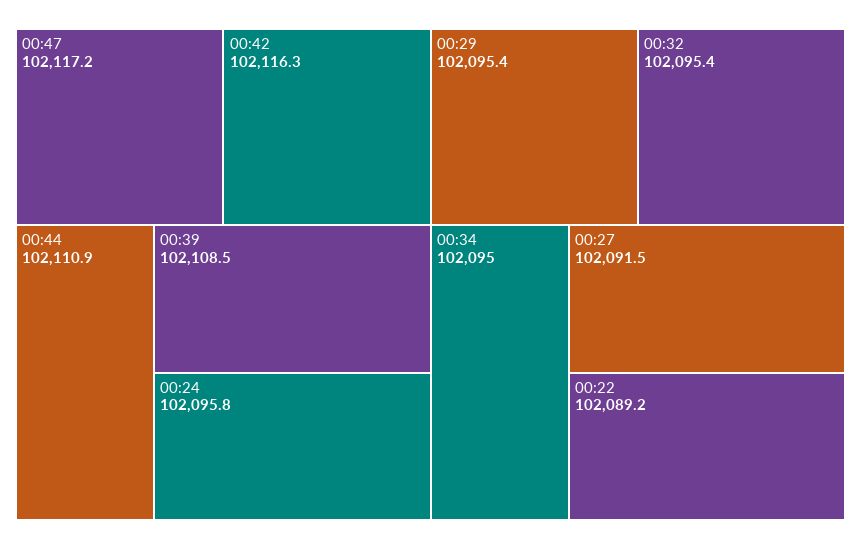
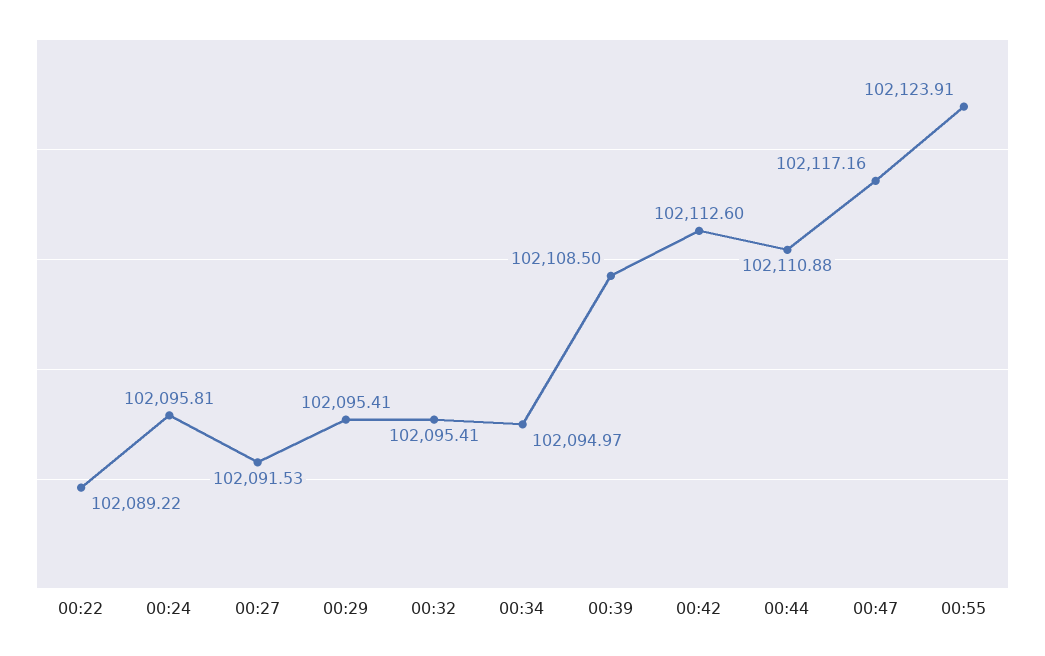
00:42: 102116.3 -> 102112.6
00:55: none -> 102123.91

